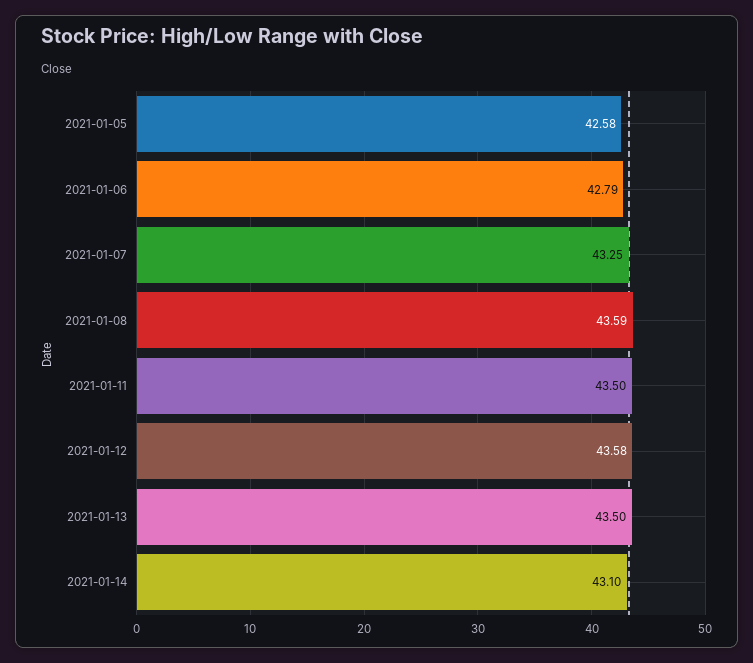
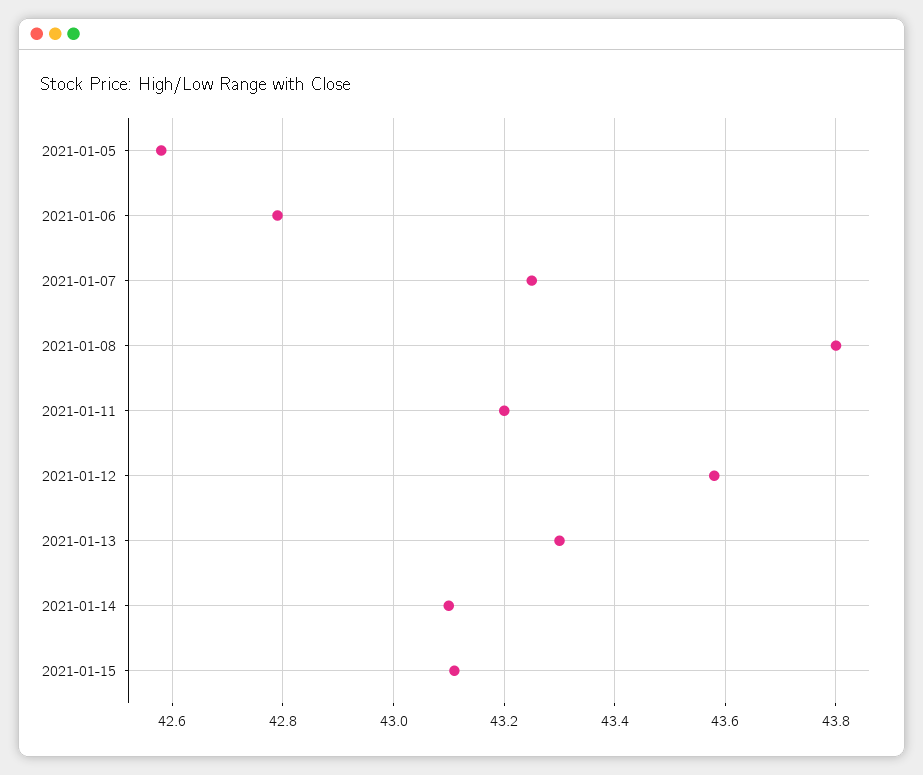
2021-01-08: 43.59 -> 43.8
2021-01-11: 43.5 -> 43.2
2021-01-13: 43.5 -> 43.3
2021-01-15: none -> 43.1

